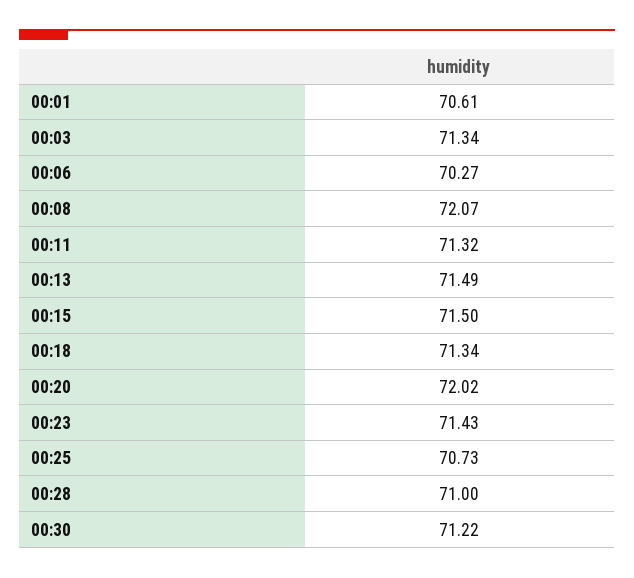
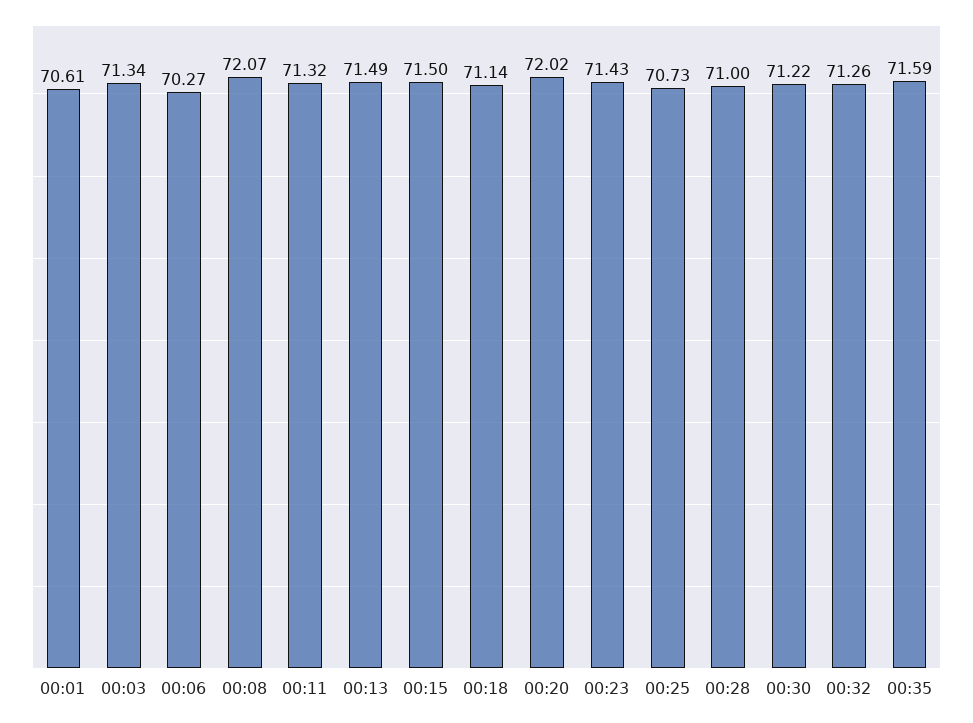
00:18: 71.34 -> 71.14
00:32: none -> 71.26
00:35: none -> 71.59

